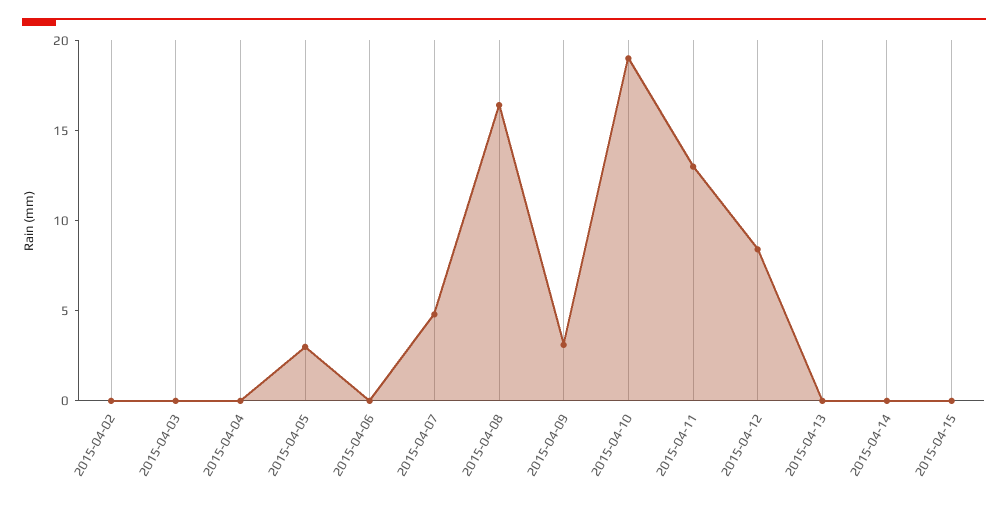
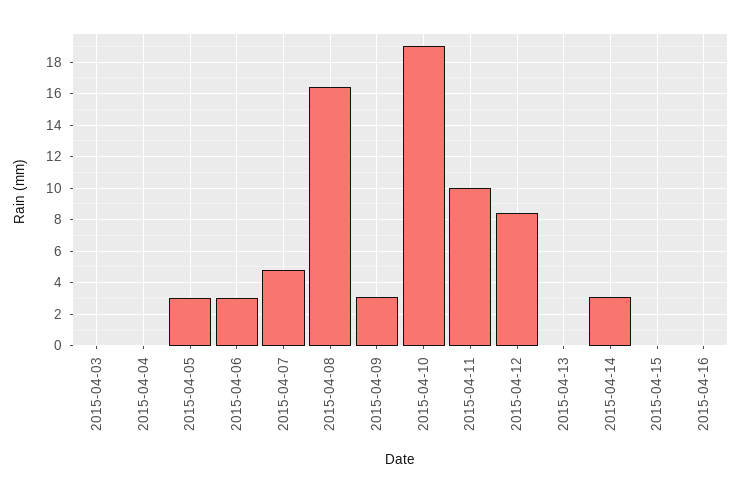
2015-04-02: 0 -> none
2015-04-06: 0 -> 3
2015-04-11: 13 -> 10
2015-04-14: 0 -> 3
2015-04-16: none -> 0

